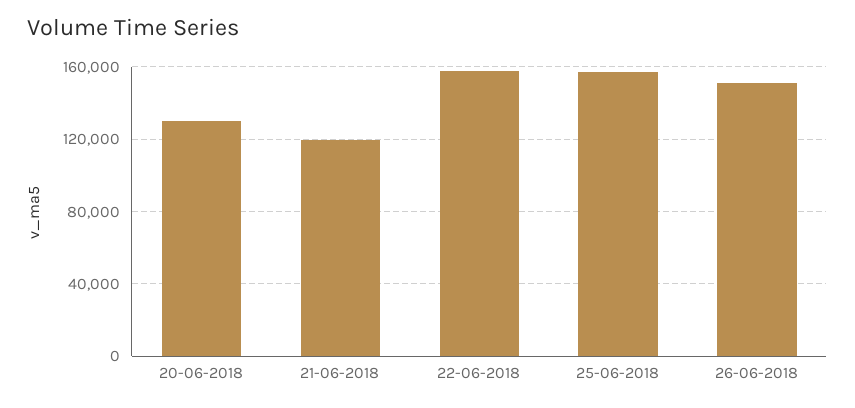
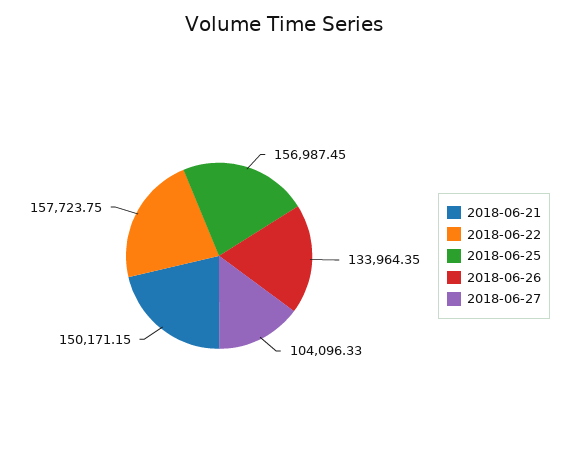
20-06-2018: 130000 -> none
21-06-2018: 120000 -> 150171.15
26-06-2018: 150000 -> 133964.35
2018-06-27: none -> 104096.33

